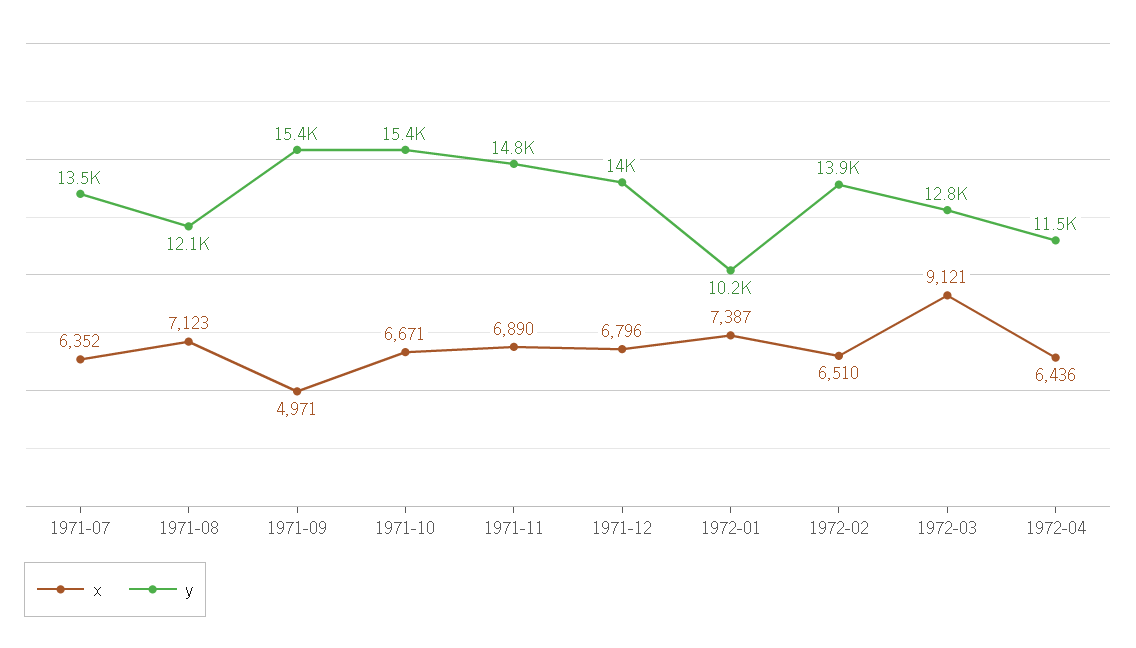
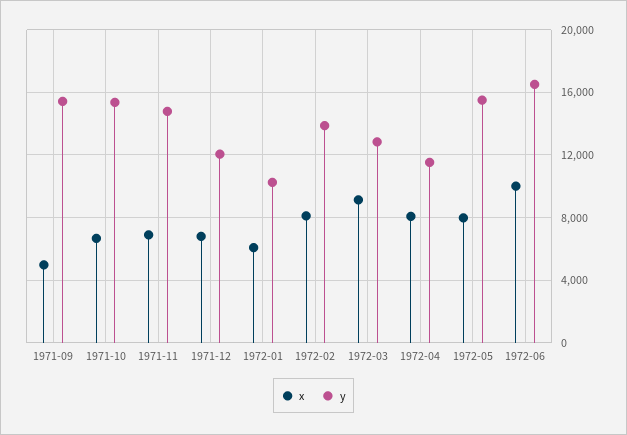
x, 1971-07: 6352 -> none
y, 1971-07: 13500 -> none
x, 1971-08: 7123 -> none
y, 1971-08: 12100 -> none
y, 1971-12: 14000 -> 12000
x, 1972-01: 7387 -> 6000
x, 1972-02: 6510 -> 8000
x, 1972-04: 6436 -> 8000
x, 1972-05: none -> 8000
y, 1972-05: none -> 15500
x, 1972-06: none -> 10000
y, 1972-06: none -> 16500

